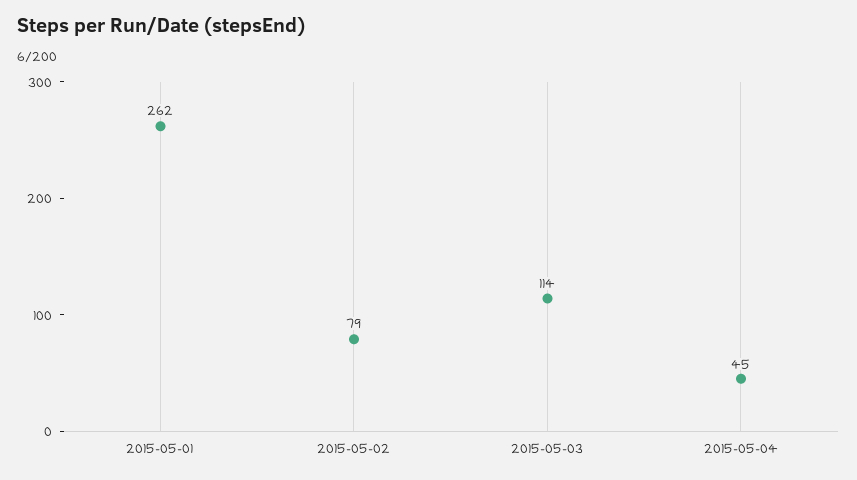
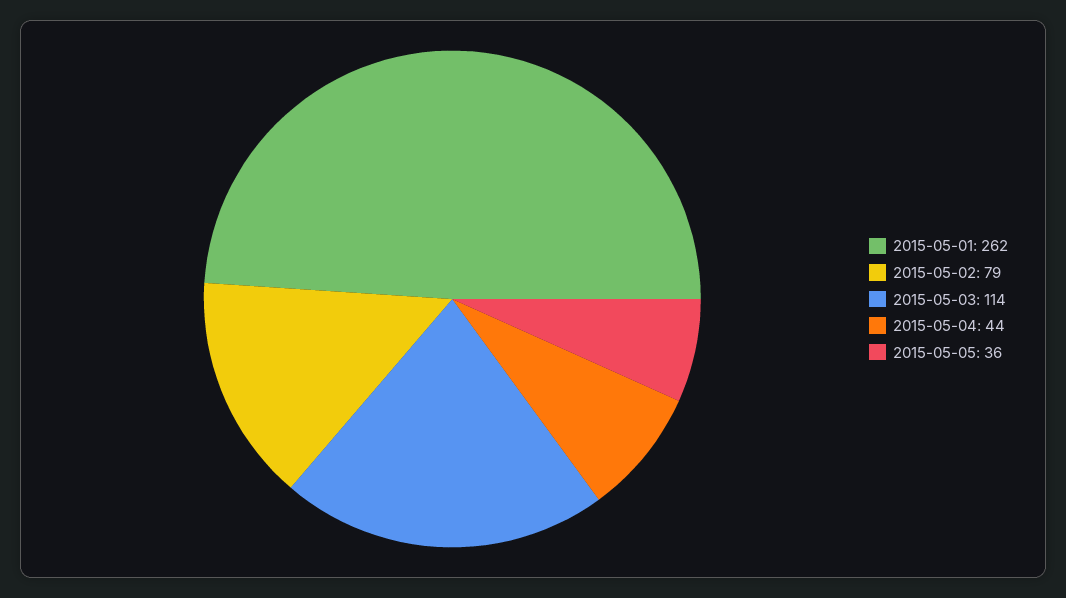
2015-05-04: 45 -> 44
2015-05-05: none -> 36

